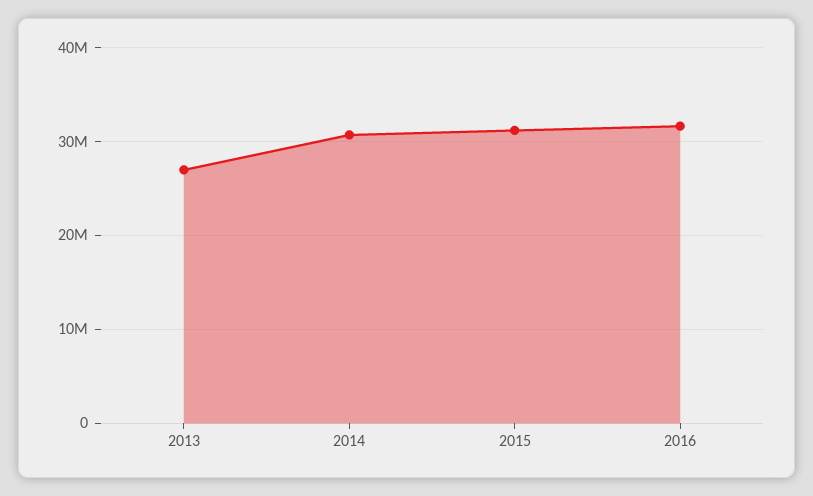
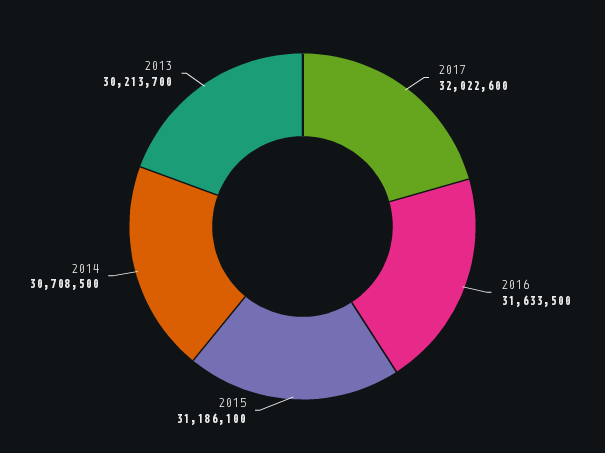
2013: 27000000 -> 30213700
2017: none -> 32022600

